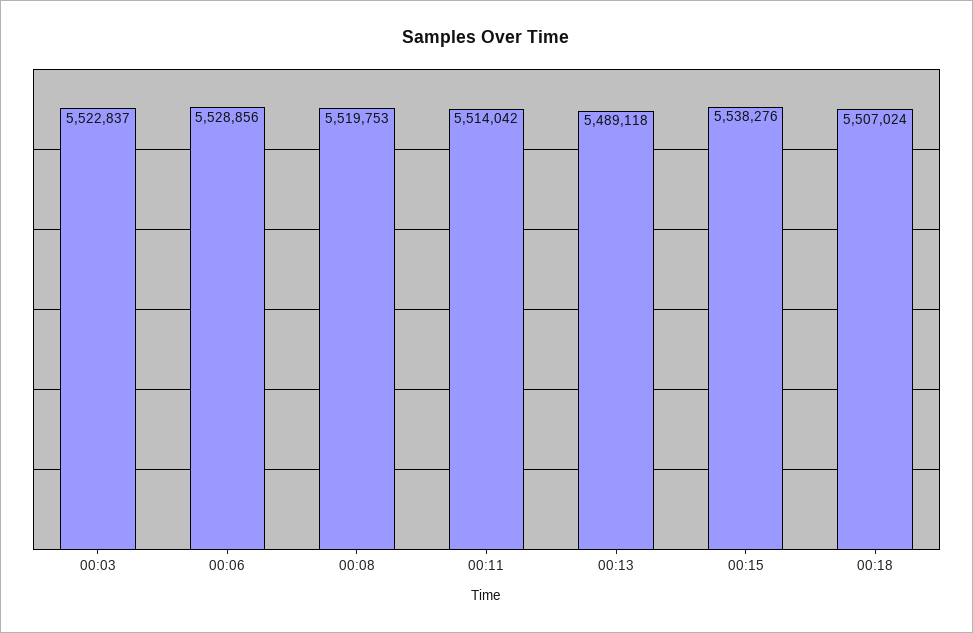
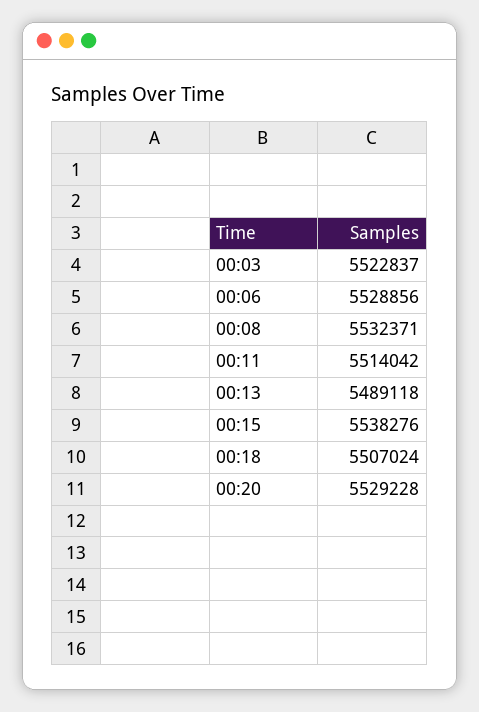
00:08: 5519753 -> 5532371
00:20: none -> 5529228

